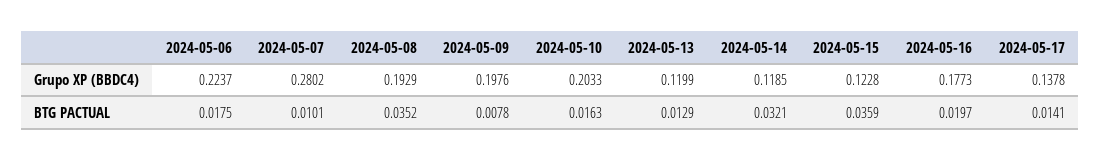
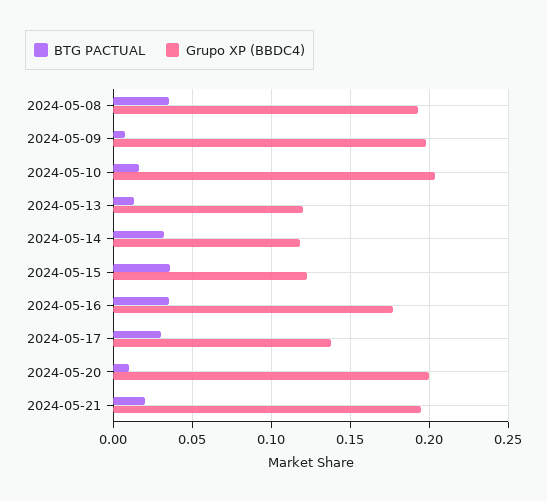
Grupo XP (BBDC4), 2024-05-06: 0.2237 -> none
Grupo XP (BBDC4), 2024-05-07: 0.2802 -> none
BTG PACTUAL, 2024-05-06: 0.0175 -> none
BTG PACTUAL, 2024-05-07: 0.0101 -> none
BTG PACTUAL, 2024-05-16: 0.0197 -> 0.035
BTG PACTUAL, 2024-05-17: 0.0141 -> 0.03
BTG PACTUAL, 2024-05-20: none -> 0.01
Grupo XP (BBDC4), 2024-05-20: none -> 0.2
BTG PACTUAL, 2024-05-21: none -> 0.02
Grupo XP (BBDC4), 2024-05-21: none -> 0.195

